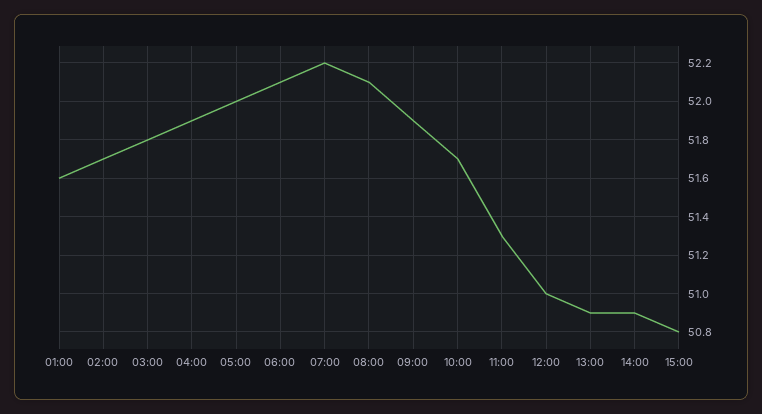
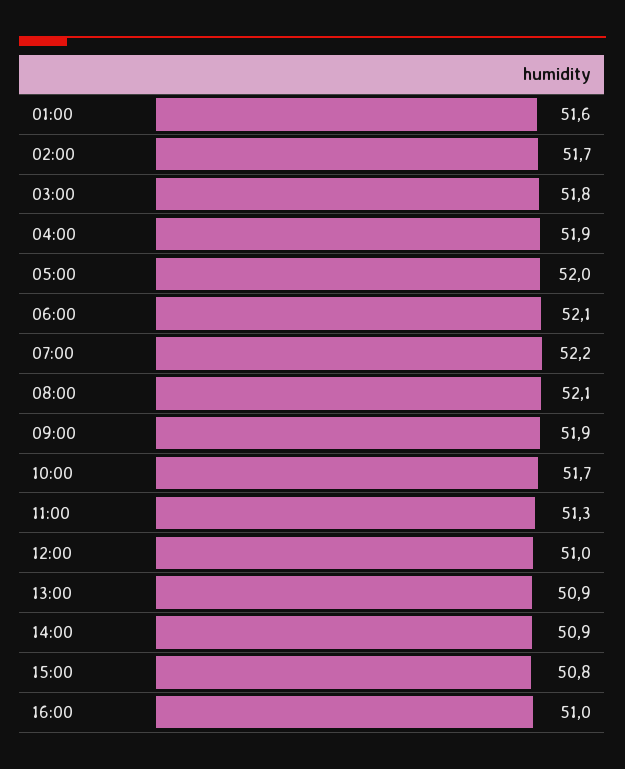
16:00: none -> 51

